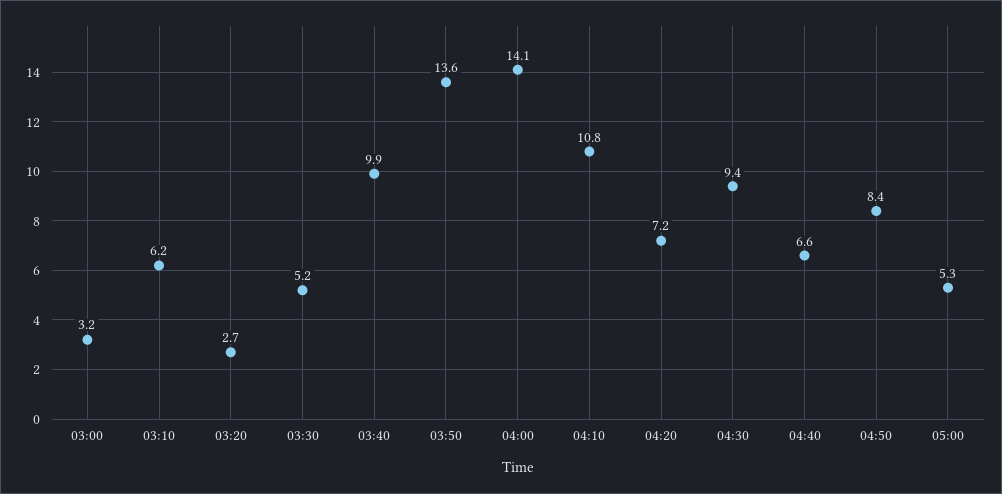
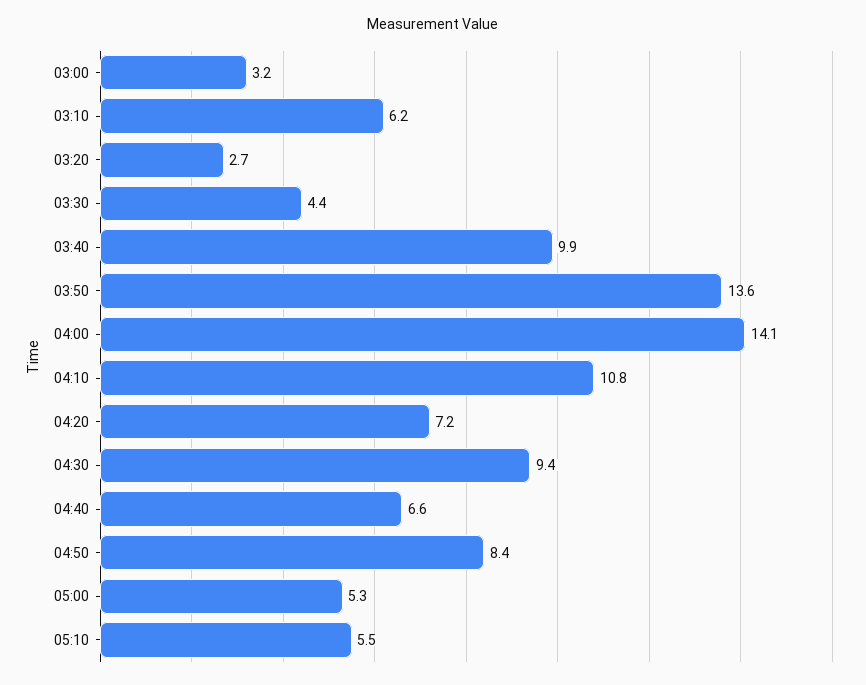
03:30: 5.2 -> 4.4
05:10: none -> 5.5

